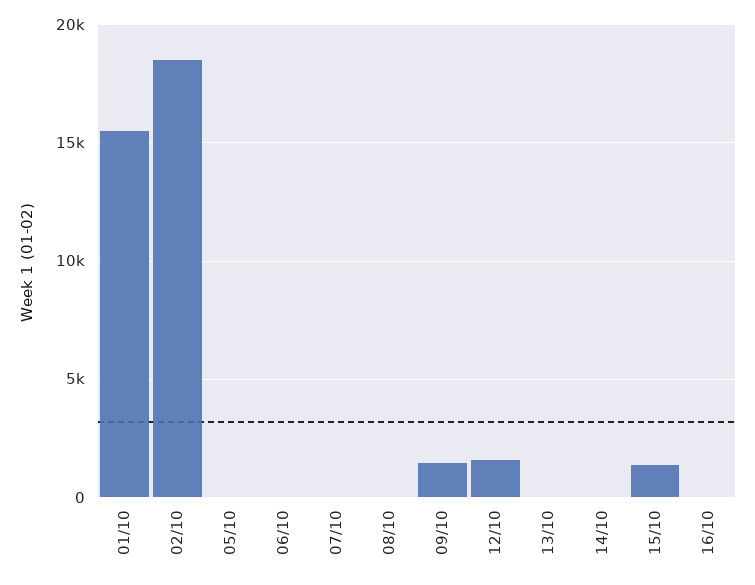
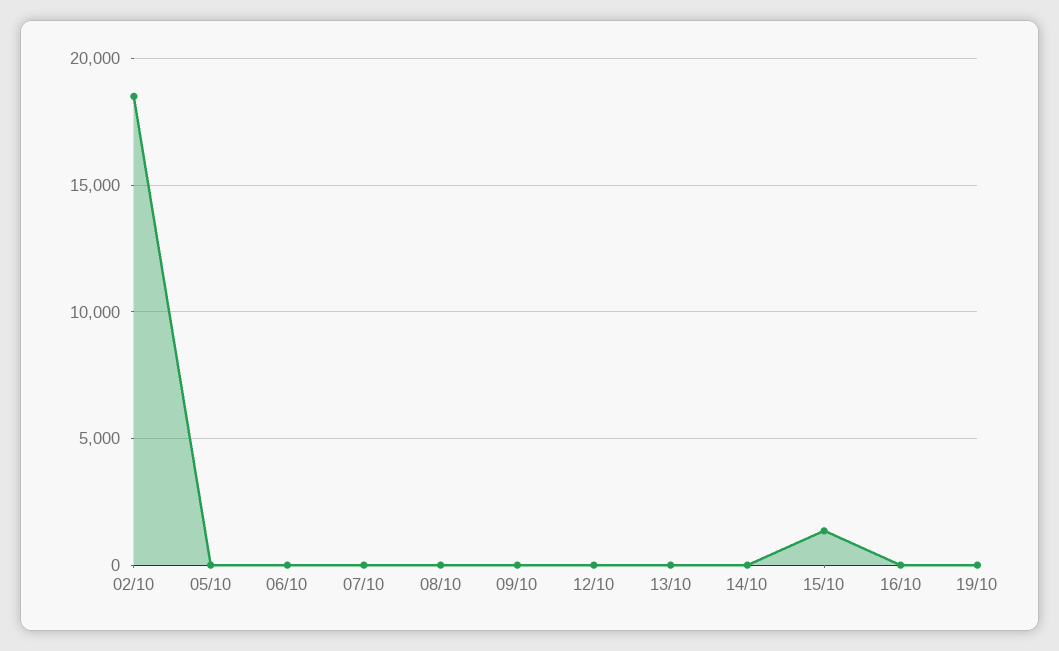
01/10: 15500 -> none
09/10: 1500 -> 0
12/10: 1500 -> 0
19/10: none -> 0

